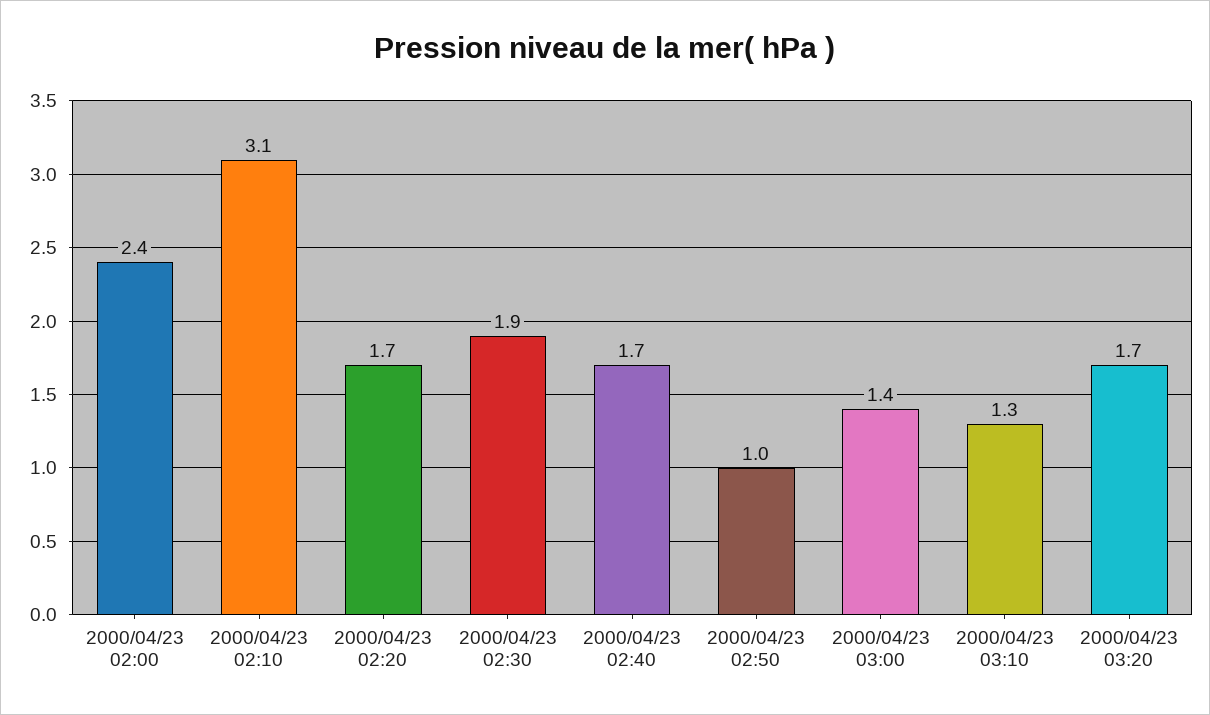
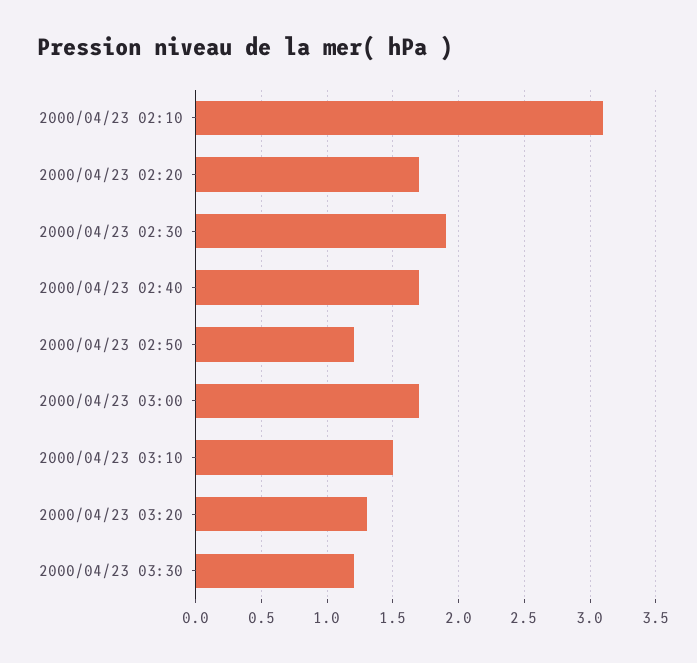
2000/04/23 02:00: 2.4 -> none
2000/04/23 02:50: 1 -> 1.2
2000/04/23 03:00: 1.4 -> 1.7
2000/04/23 03:10: 1.3 -> 1.5
2000/04/23 03:20: 1.7 -> 1.3
2000/04/23 03:30: none -> 1.2

